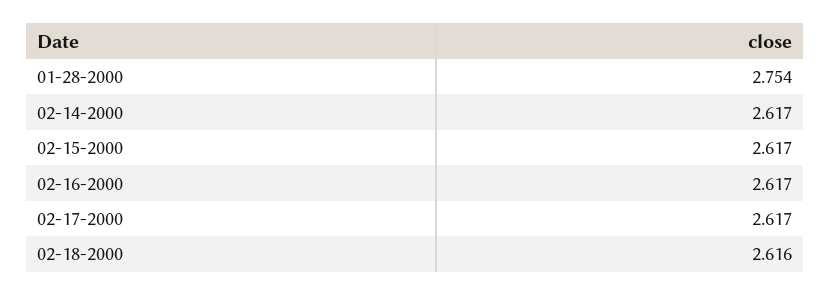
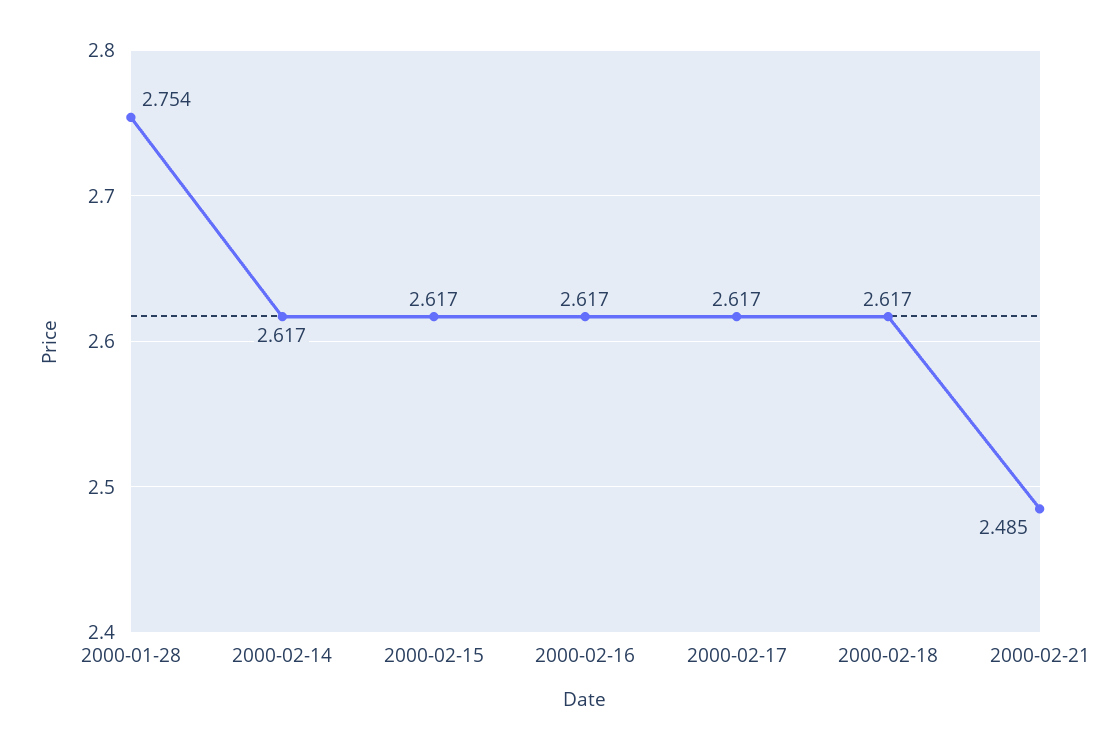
02-18-2000: 2.616 -> 2.617
2000-02-21: none -> 2.485

